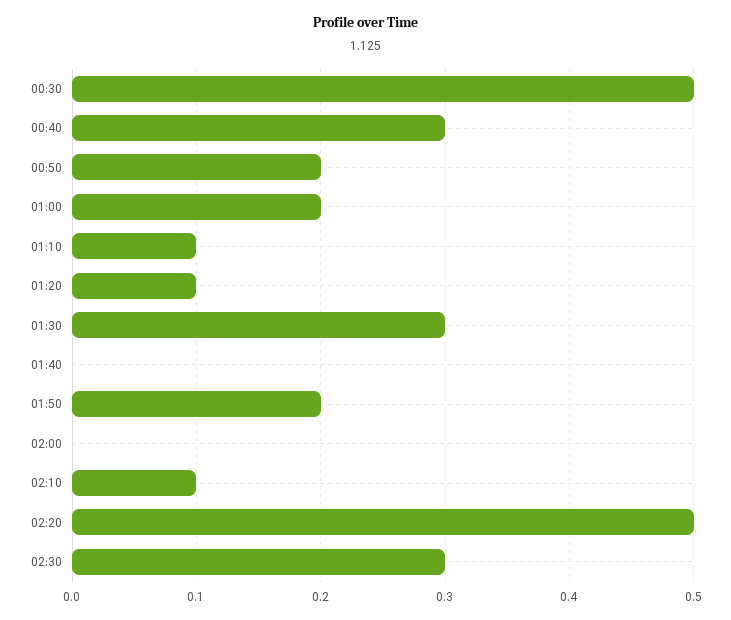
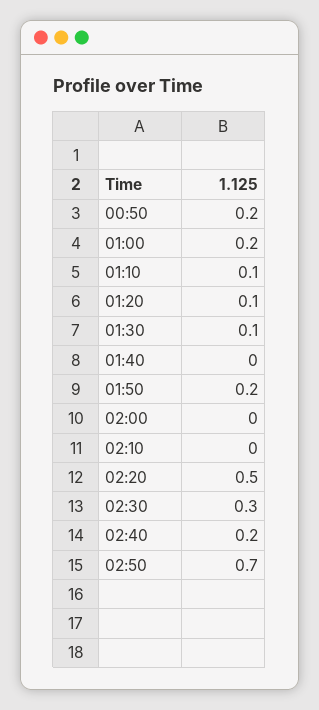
00:30: 0.5 -> none
00:40: 0.3 -> none
01:30: 0.3 -> 0.1
02:10: 0.1 -> 0
02:40: none -> 0.2
02:50: none -> 0.7

